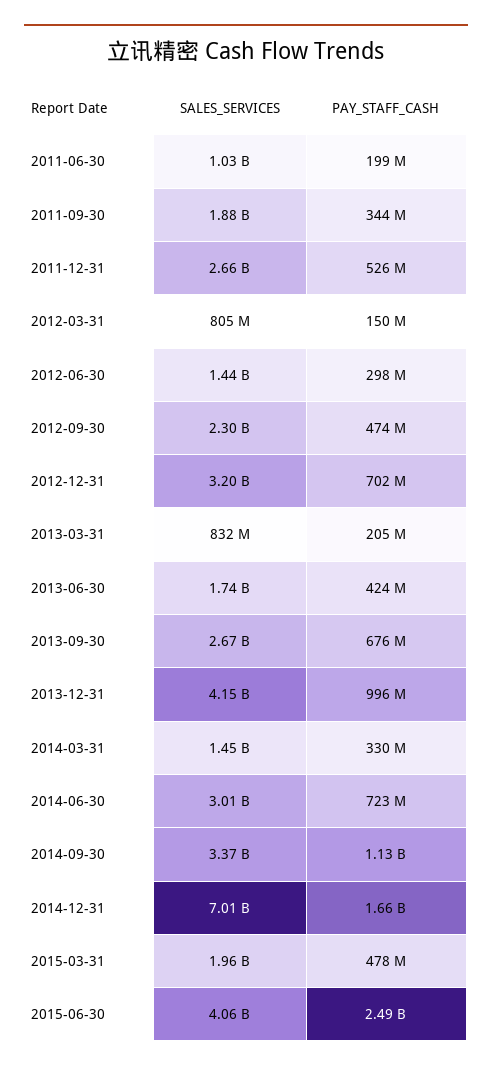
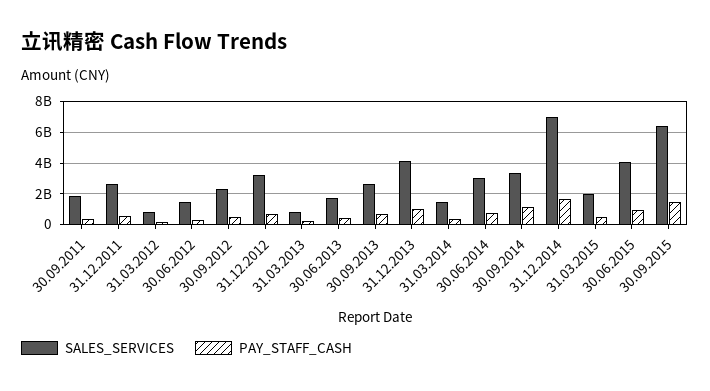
SALES_SERVICES, 2011-06-30: 1030000000 -> none
PAY_STAFF_CASH, 2011-06-30: 199000000 -> none
PAY_STAFF_CASH, 2015-06-30: 2490000000 -> 1000000000
SALES_SERVICES, 30.09.2015: none -> 6500000000
PAY_STAFF_CASH, 30.09.2015: none -> 1500000000

